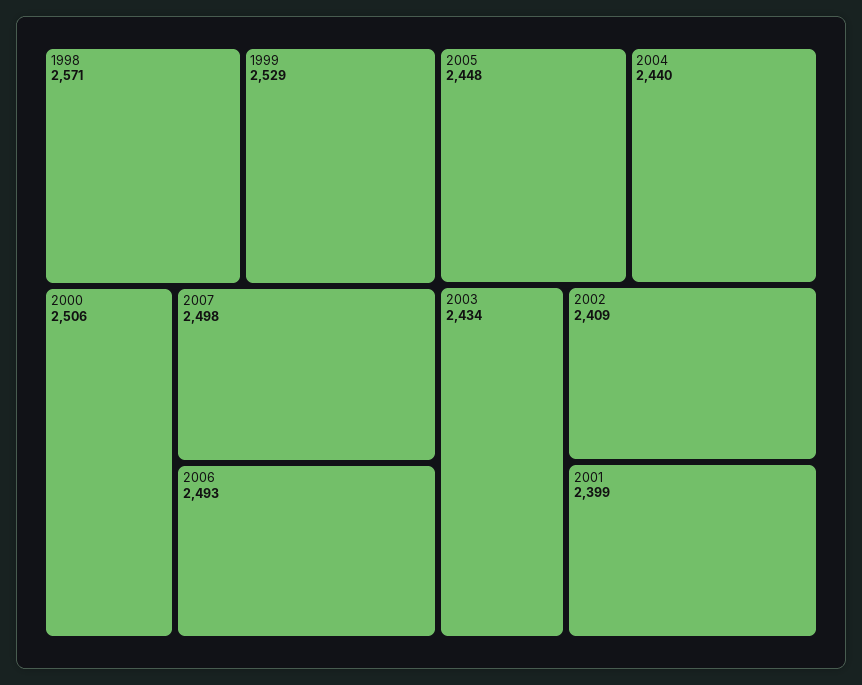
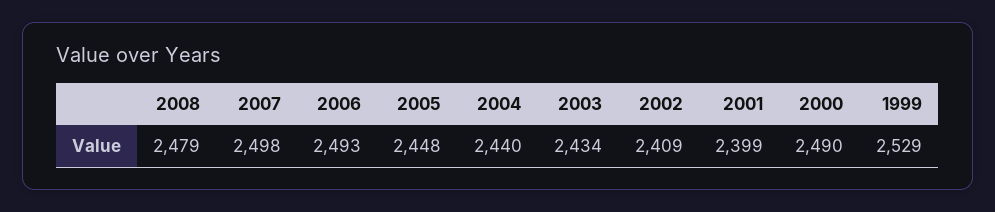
1998: 2571 -> none
2000: 2506 -> 2490
2008: none -> 2479

